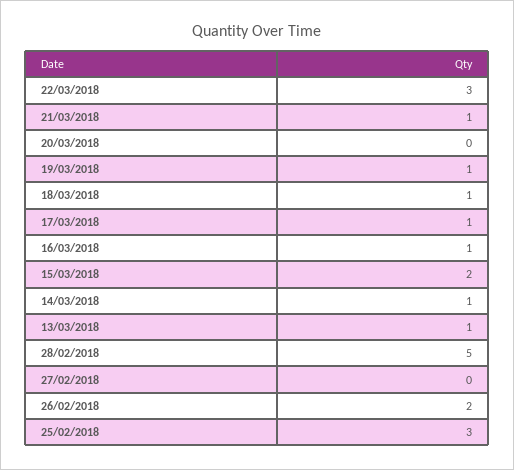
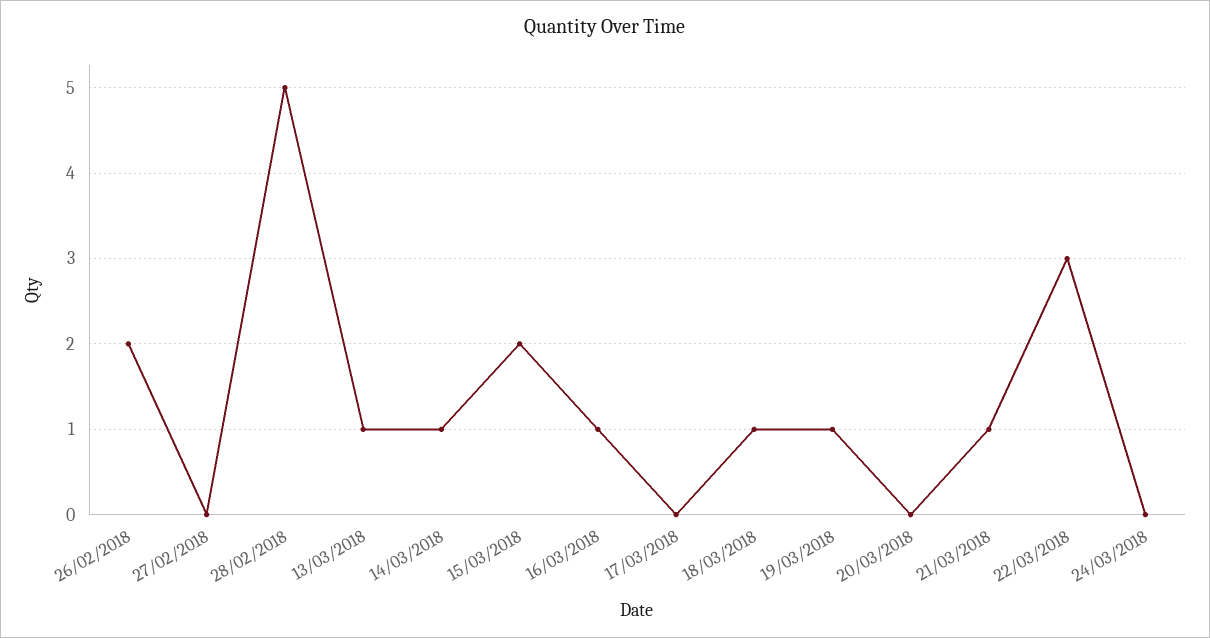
17/03/2018: 1 -> 0
25/02/2018: 3 -> none
24/03/2018: none -> 0

